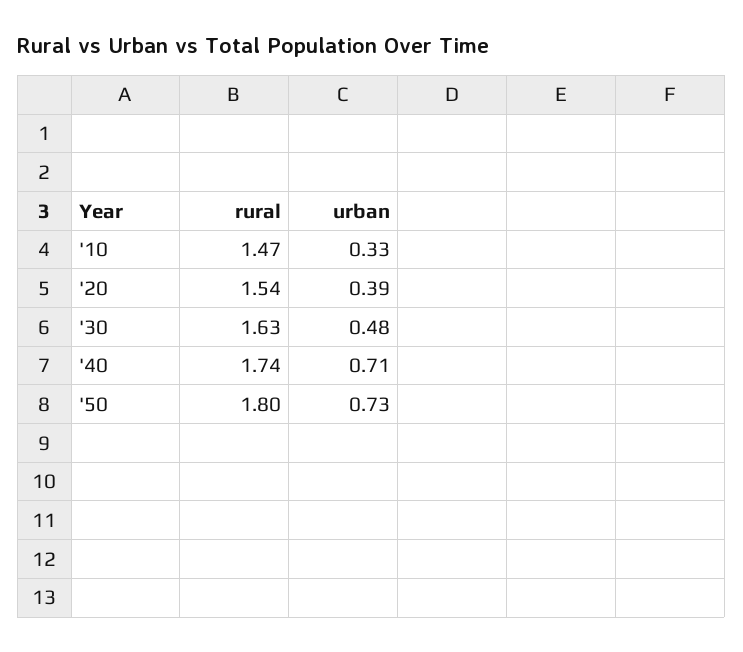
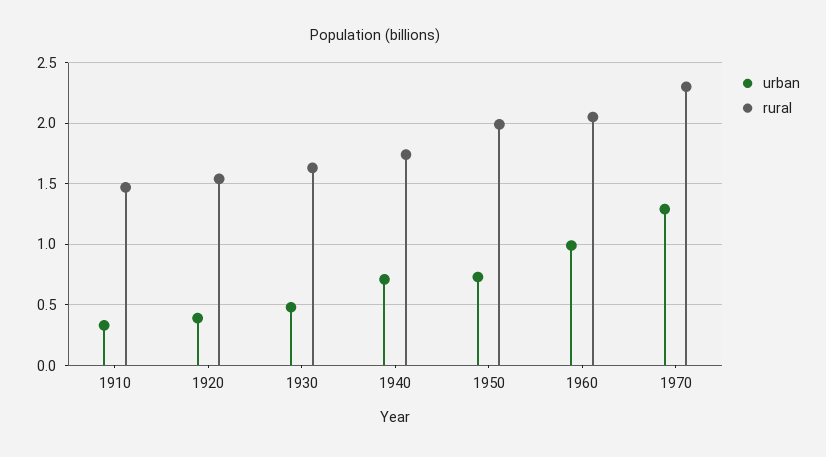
rural, '50: 1.8 -> 2
urban, 1960: none -> 1
rural, 1960: none -> 2.05
urban, 1970: none -> 1.3
rural, 1970: none -> 2.3

